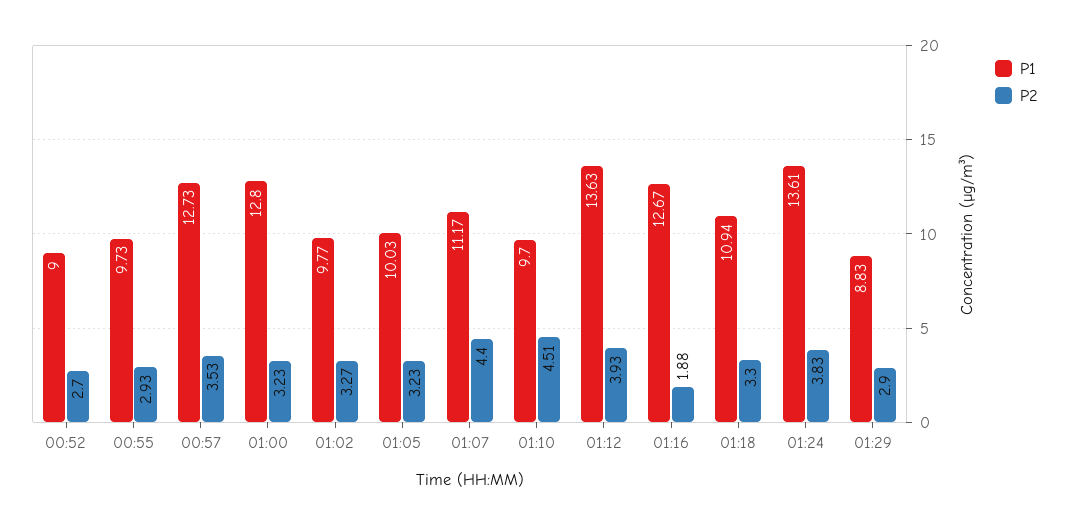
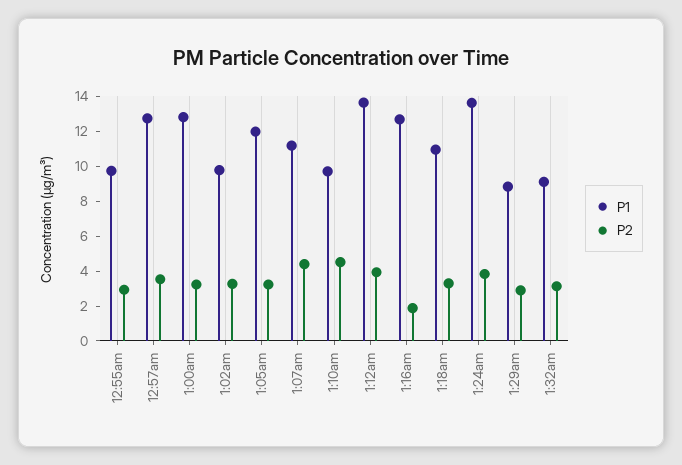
P1, 00:52: 9 -> none
P2, 00:52: 2.7 -> none
P1, 01:05: 10.03 -> 12
P1, 1:32am: none -> 9
P2, 1:32am: none -> 3

